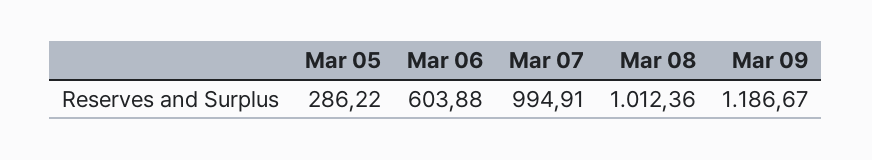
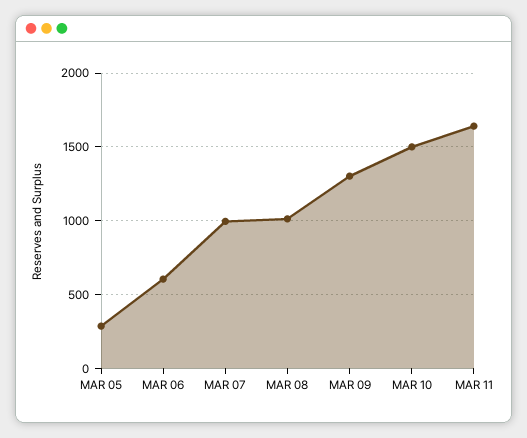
Mar 09: 1186.67 -> 1300
MAR 10: none -> 1500
MAR 11: none -> 1650

